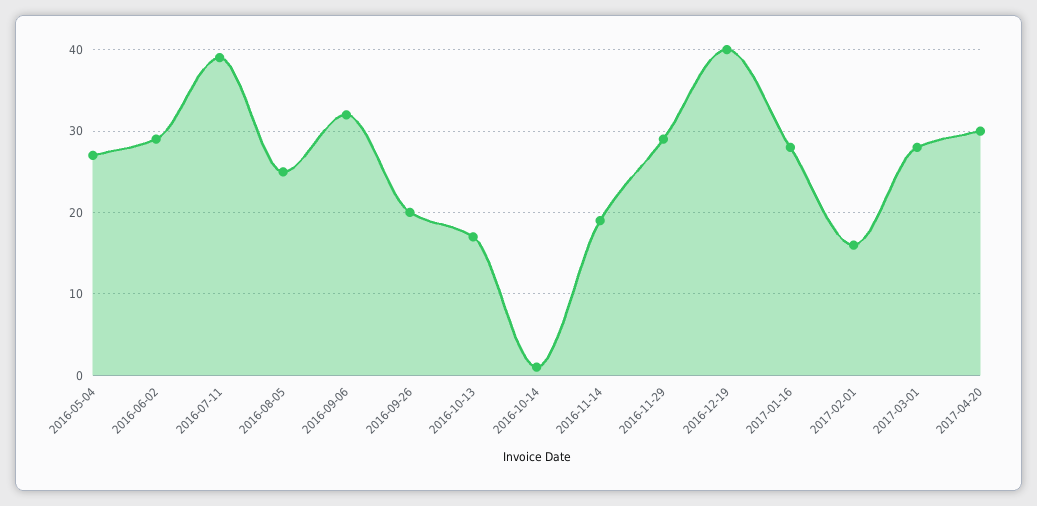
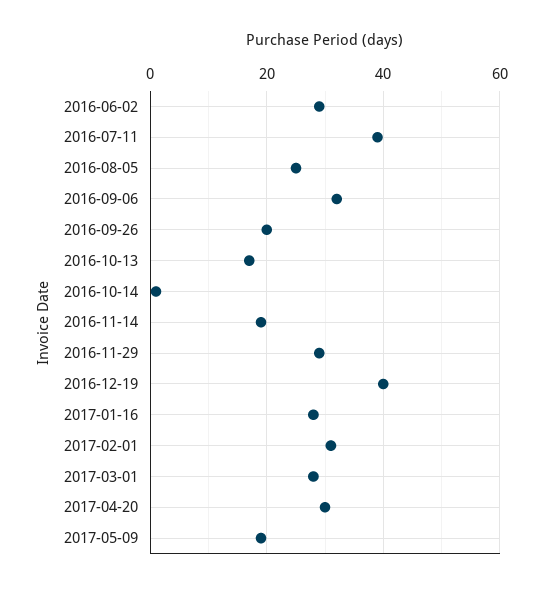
2016-05-04: 27 -> none
2017-02-01: 16 -> 30
2017-05-09: none -> 20

